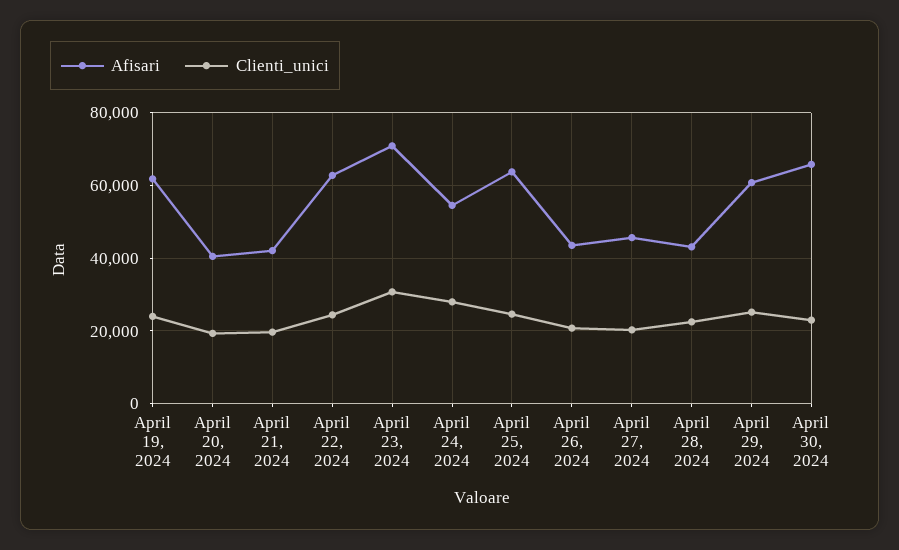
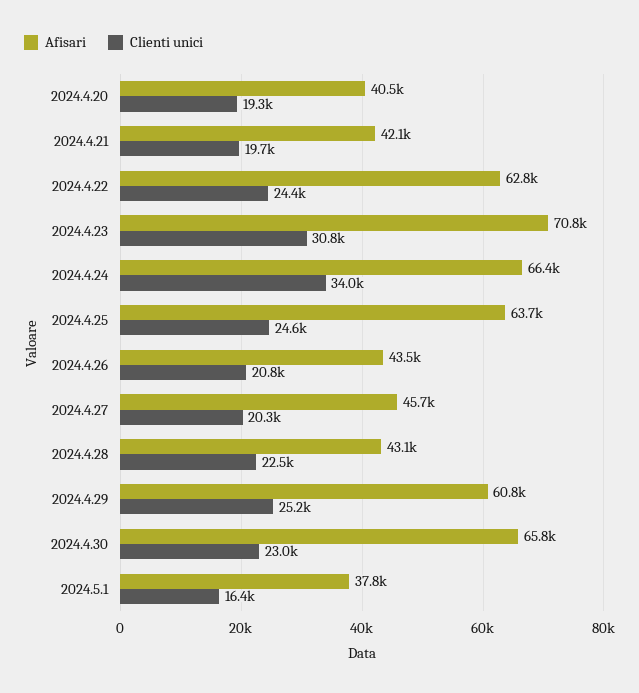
Afisari, April 19, 2024: 62000 -> none
Clienti_unici, April 19, 2024: 24000 -> none
Afisari, April 24, 2024: 54000 -> 66400
Clienti_unici, April 24, 2024: 28000 -> 34000
Afisari, 2024.5.1: none -> 37800
Clienti_unici, 2024.5.1: none -> 16400

